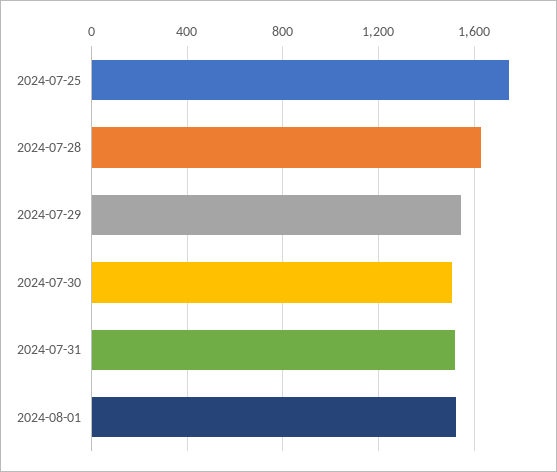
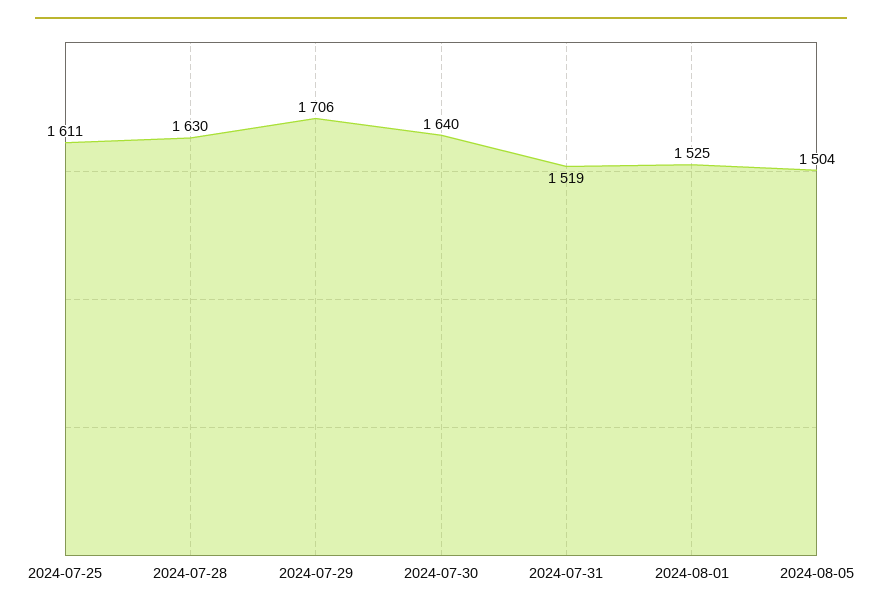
2024-07-25: 1750 -> 1611
2024-07-29: 1550 -> 1706
2024-07-30: 1500 -> 1640
2024-08-05: none -> 1504

